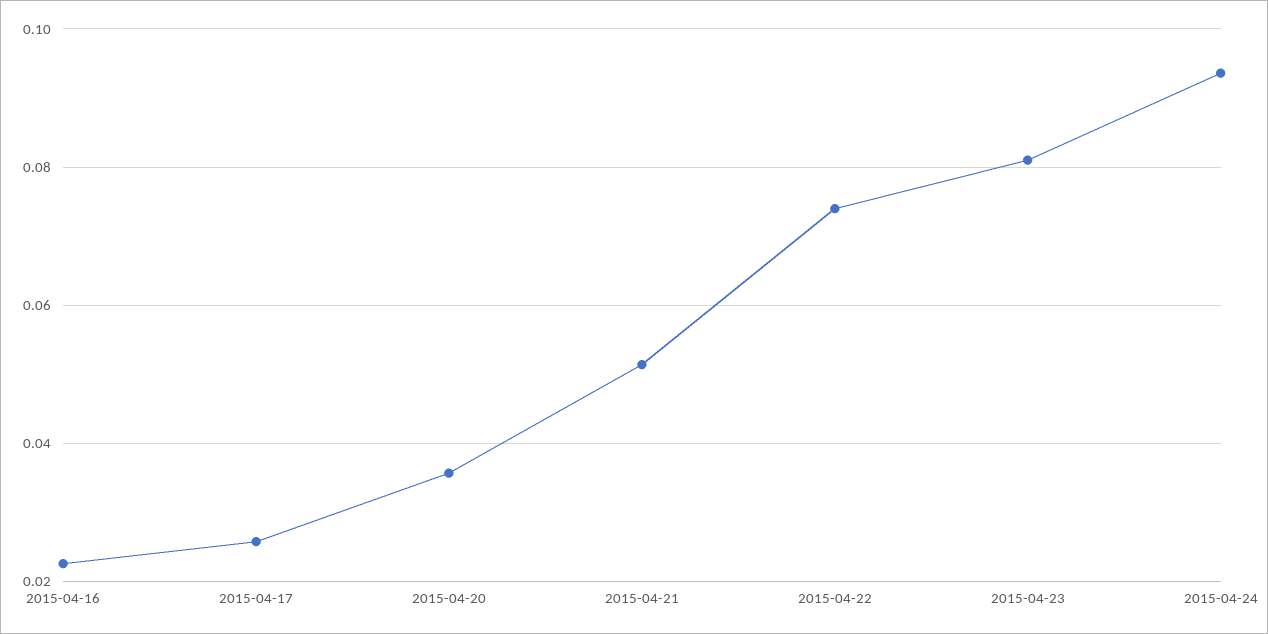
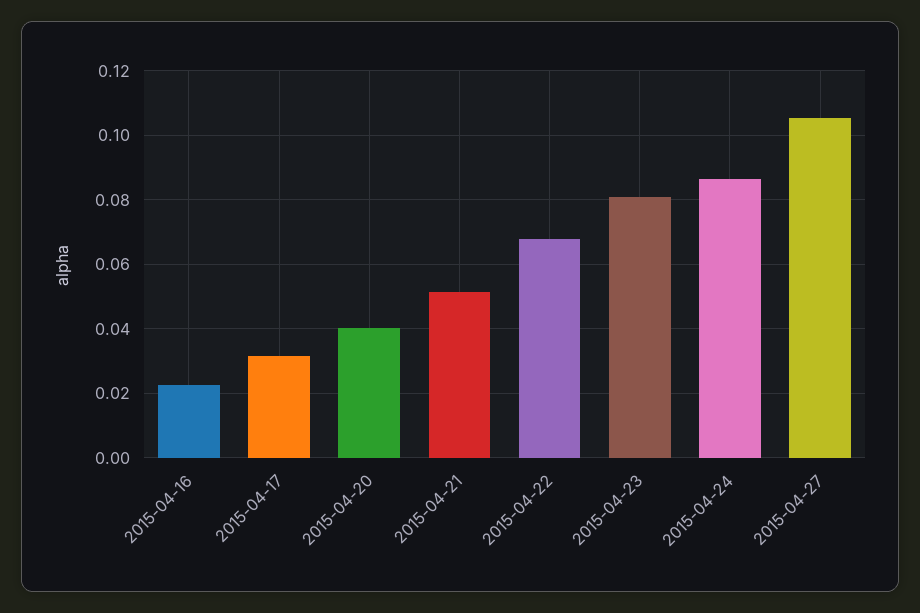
2015-04-17: 0.026 -> 0.032
2015-04-20: 0.036 -> 0.04
2015-04-22: 0.074 -> 0.068
2015-04-24: 0.094 -> 0.086
2015-04-27: none -> 0.106

